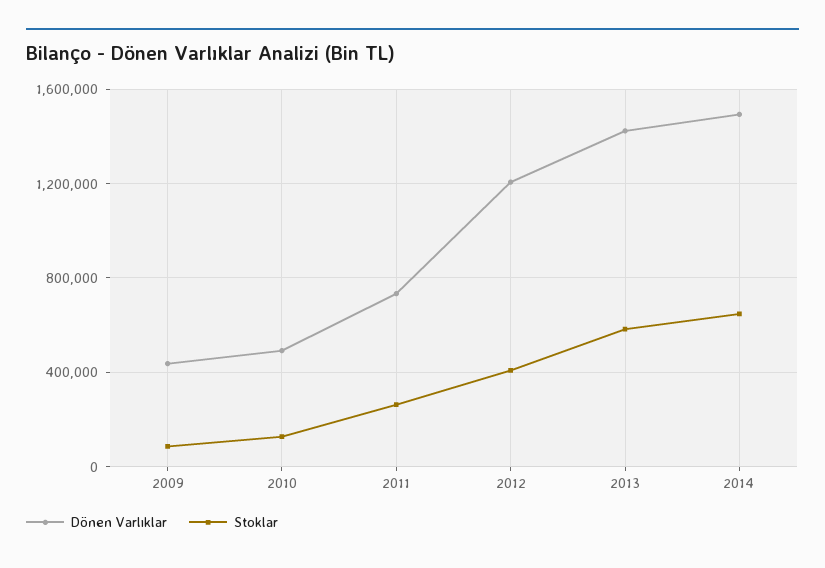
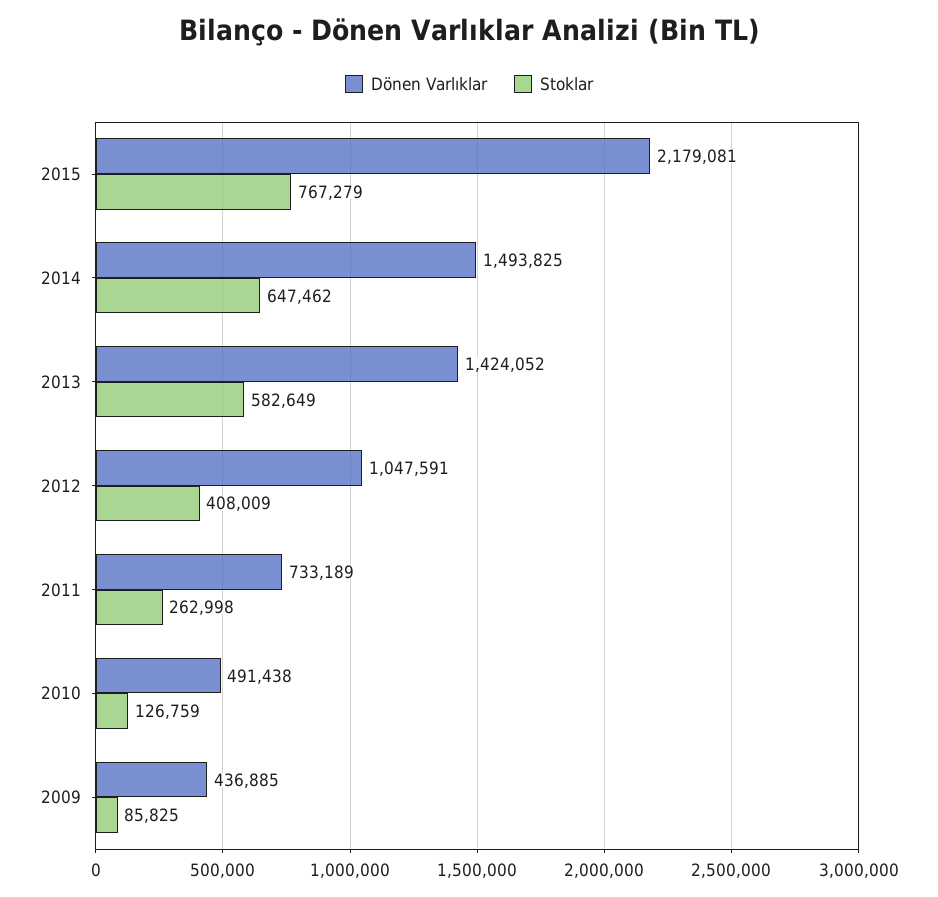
Dönen Varlıklar, 2012: 1200000 -> 1047591
Dönen Varlıklar, 2015: none -> 2179081
Stoklar, 2015: none -> 767279

